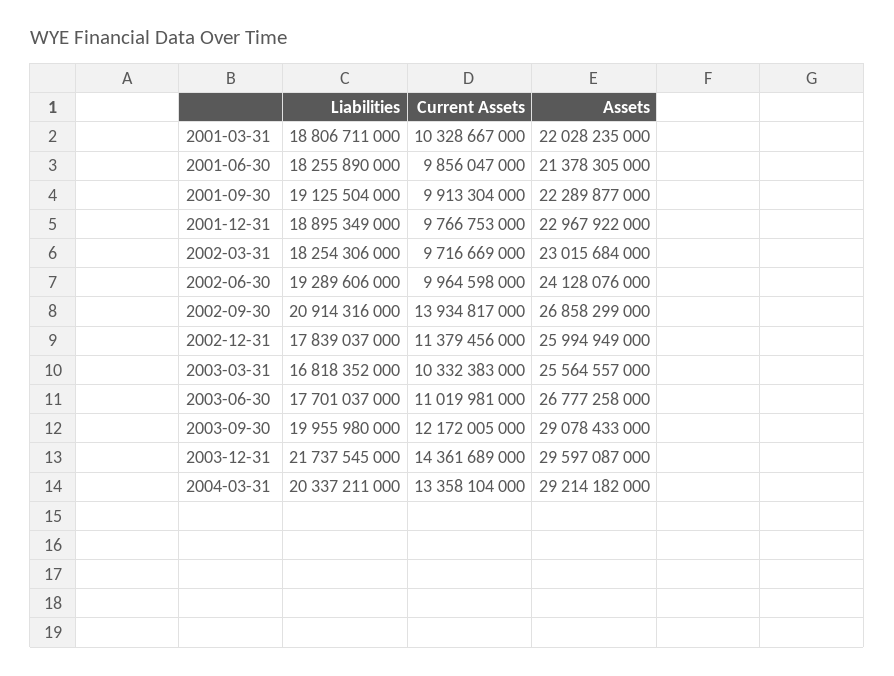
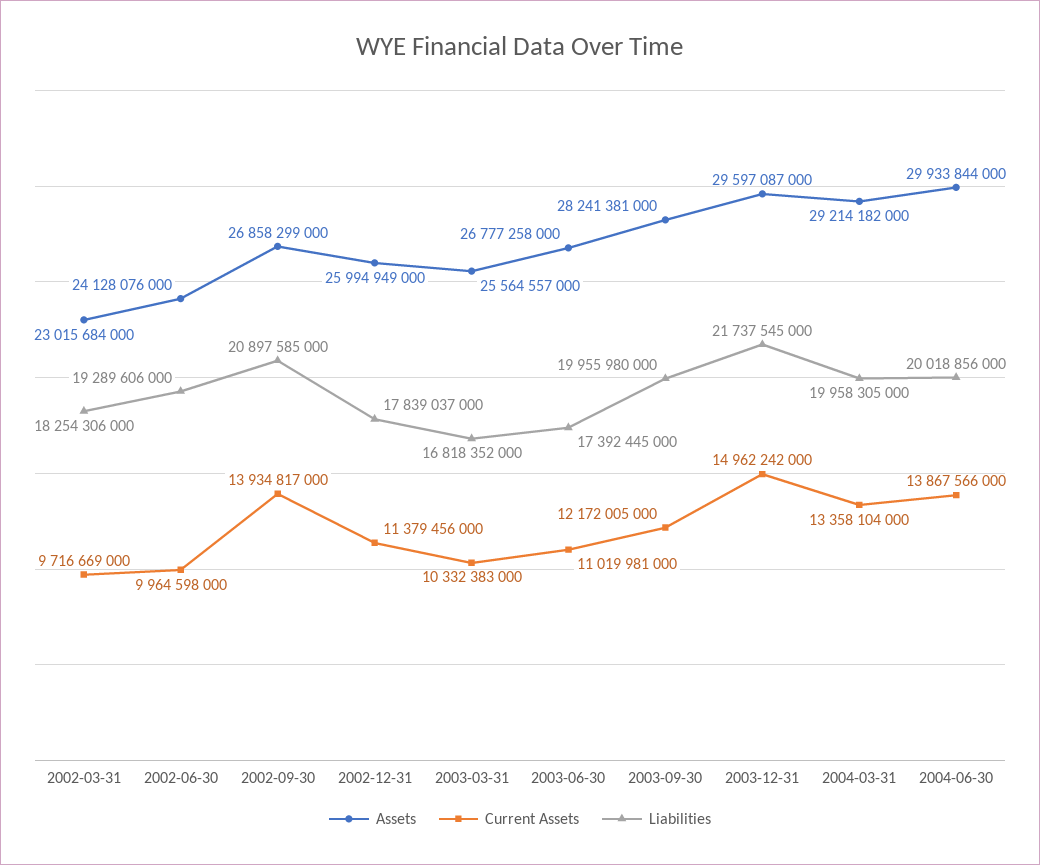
Liabilities, 2001-03-31: 18806711000 -> none
Current Assets, 2001-03-31: 10328667000 -> none
Assets, 2001-03-31: 22028235000 -> none
Liabilities, 2001-06-30: 18255890000 -> none
Current Assets, 2001-06-30: 9856047000 -> none
Assets, 2001-06-30: 21378305000 -> none
Liabilities, 2001-09-30: 19125504000 -> none
Current Assets, 2001-09-30: 9913304000 -> none
Assets, 2001-09-30: 22289877000 -> none
Liabilities, 2001-12-31: 18895349000 -> none
Current Assets, 2001-12-31: 9766753000 -> none
Assets, 2001-12-31: 22967922000 -> none
Liabilities, 2002-09-30: 20914316000 -> 20897585000
Liabilities, 2003-06-30: 17701037000 -> 17392445000
Assets, 2003-09-30: 29078433000 -> 28241381000
Current Assets, 2003-12-31: 14361689000 -> 14962242000
Liabilities, 2004-03-31: 20337211000 -> 19958305000
Assets, 2004-06-30: none -> 29933844000
Current Assets, 2004-06-30: none -> 13867566000
Liabilities, 2004-06-30: none -> 20018856000

